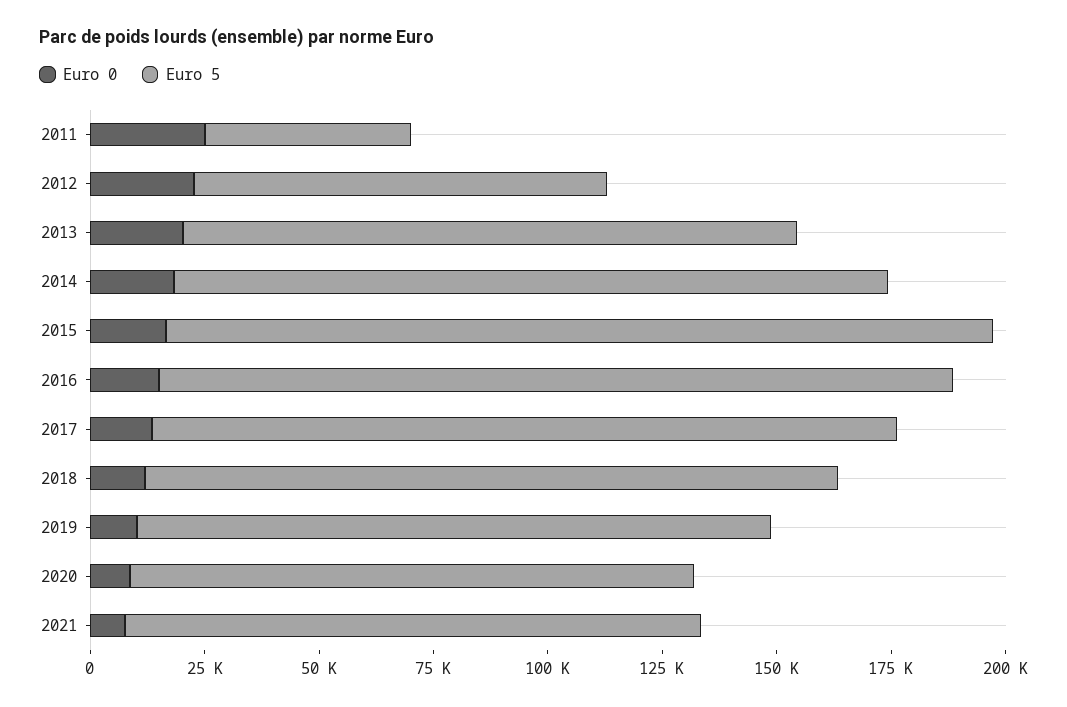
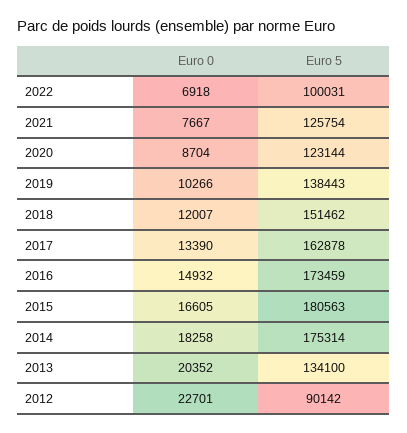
Euro 0, 2011: 25000 -> none
Euro 5, 2011: 45000 -> none
Euro 5, 2014: 155000 -> 175314
Euro 0, 2022: none -> 6918
Euro 5, 2022: none -> 100031

